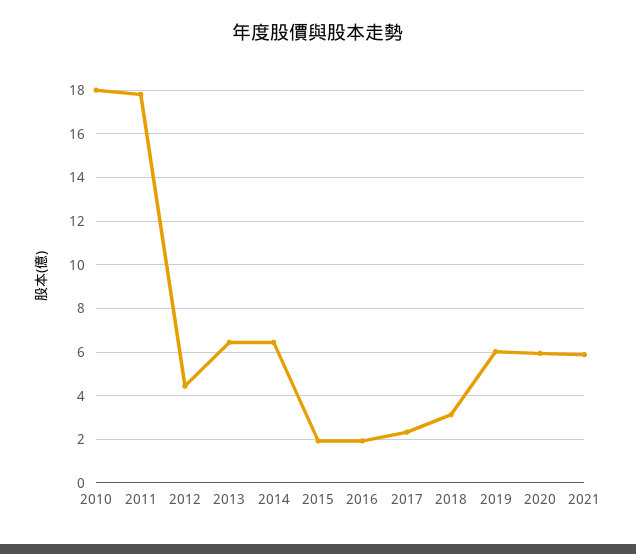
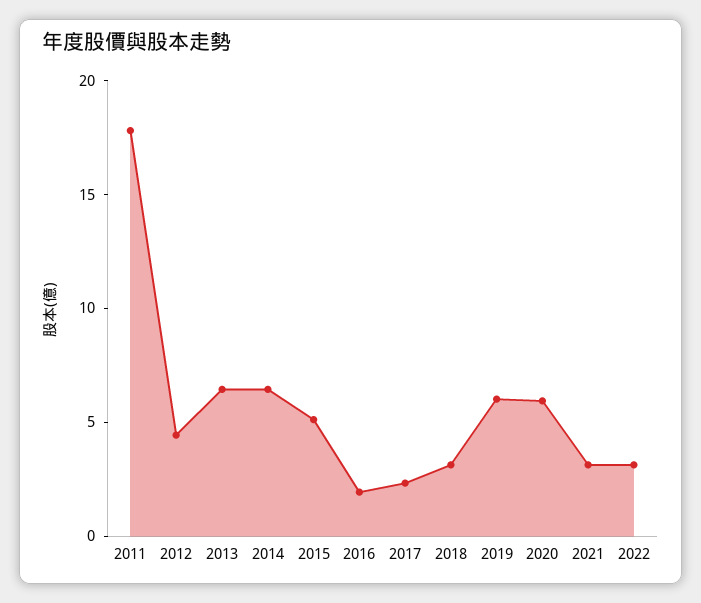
2010: 18 -> none
2015: 2 -> 5
2021: 6 -> 3
2022: none -> 3

